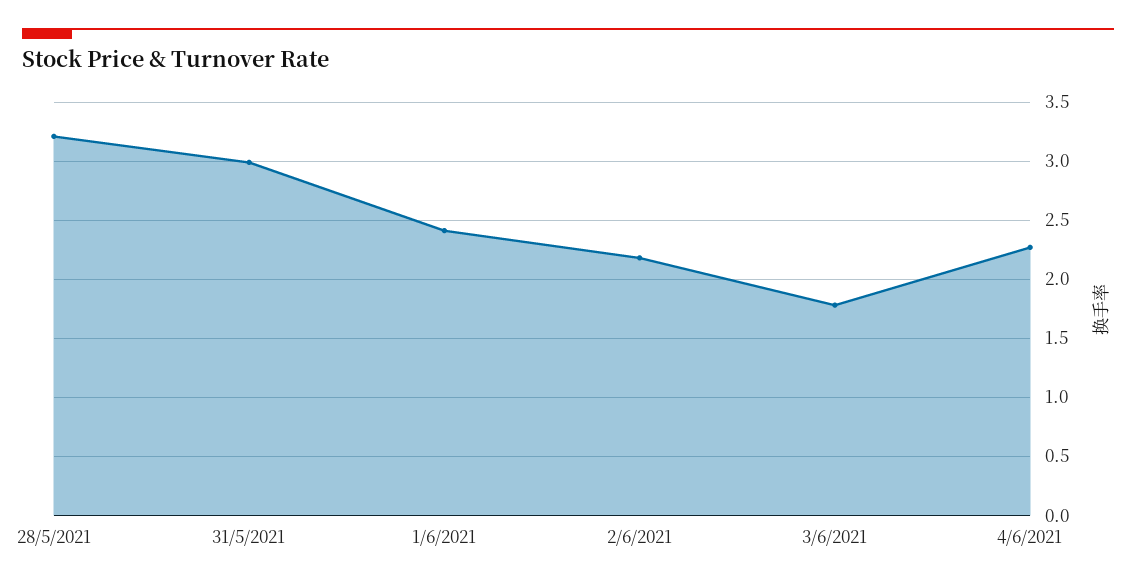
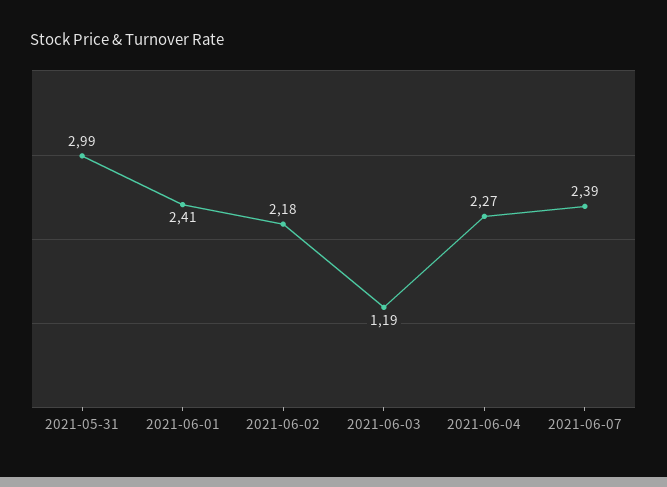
28/5/2021: 3.2 -> none
3/6/2021: 1.8 -> 1.19
2021-06-07: none -> 2.39

